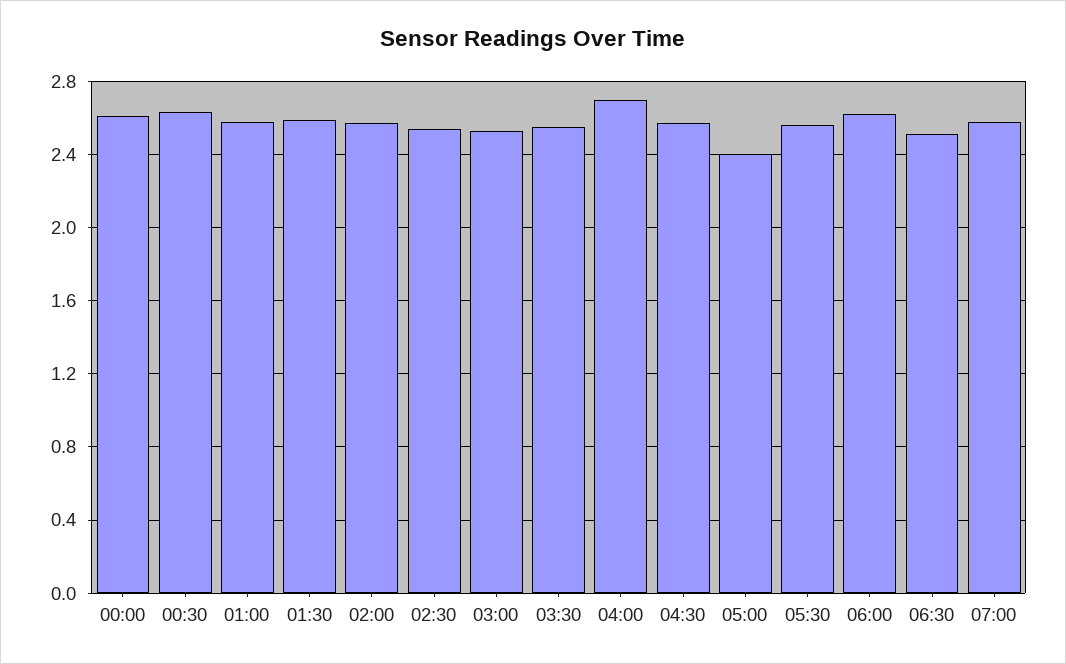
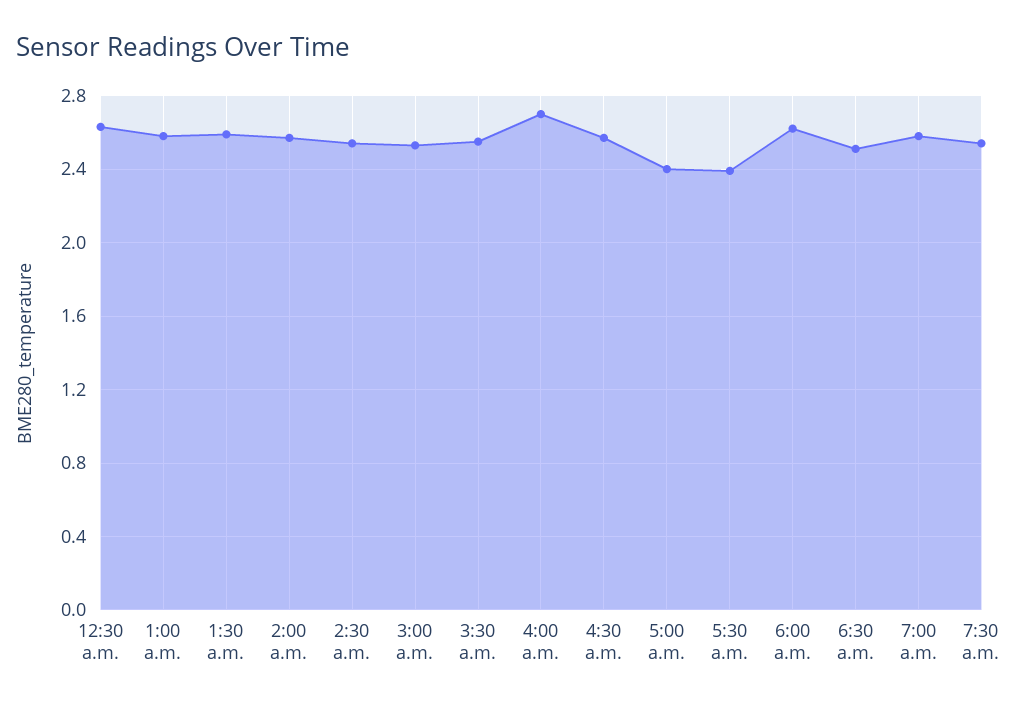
00:00: 2.6 -> none
05:30: 2.55 -> 2.4
7:30 a.m.: none -> 2.55

